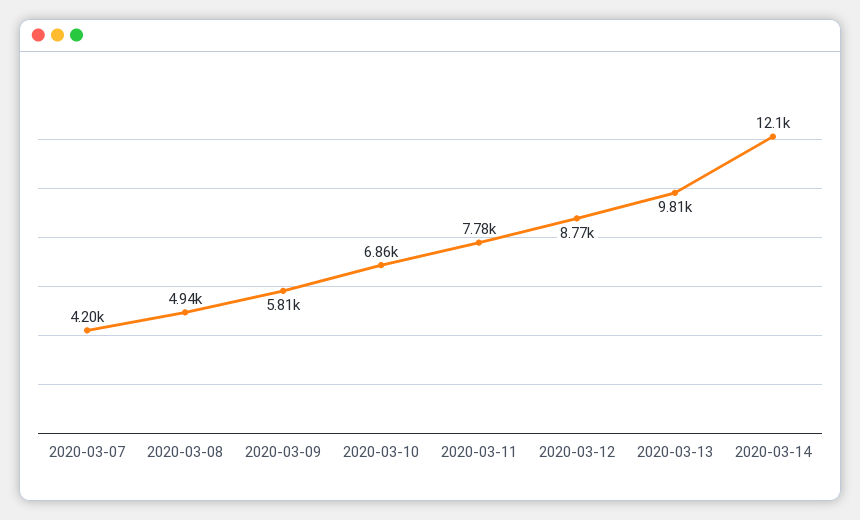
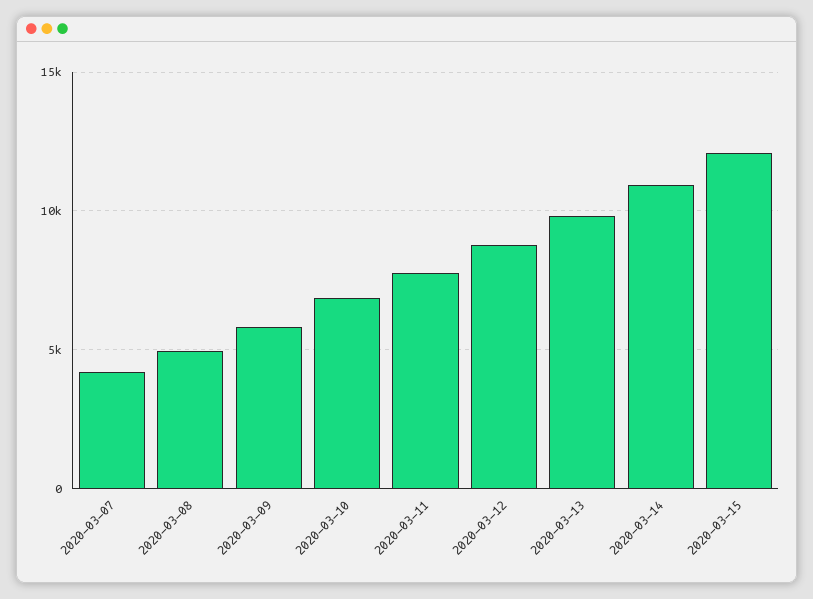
2020-03-14: 12100 -> 11000
2020-03-15: none -> 12000

